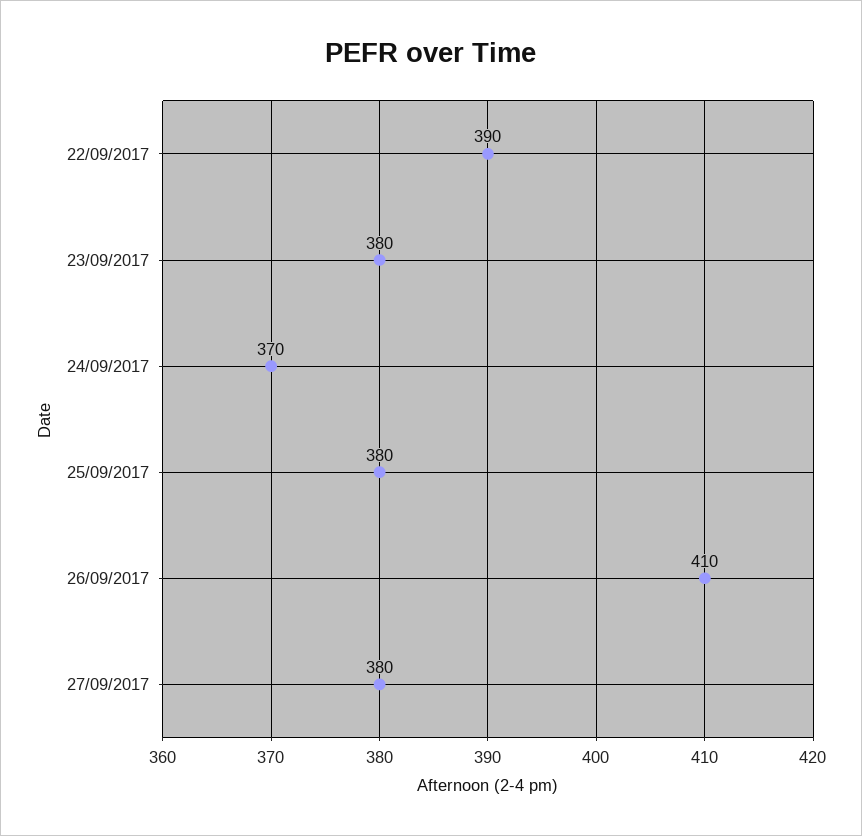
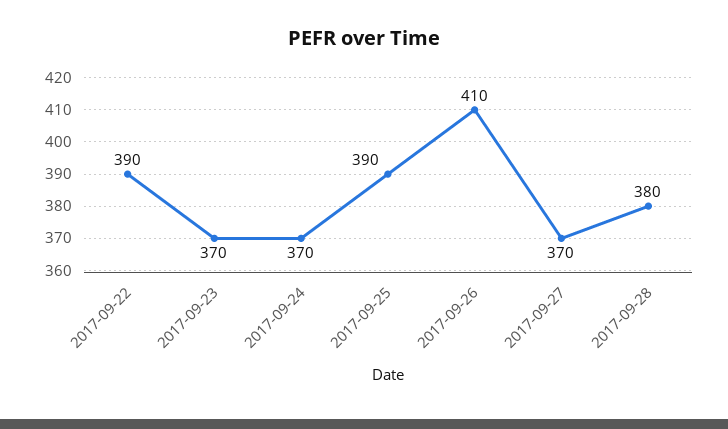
23/09/2017: 380 -> 370
25/09/2017: 380 -> 390
27/09/2017: 380 -> 370
2017-09-28: none -> 380

